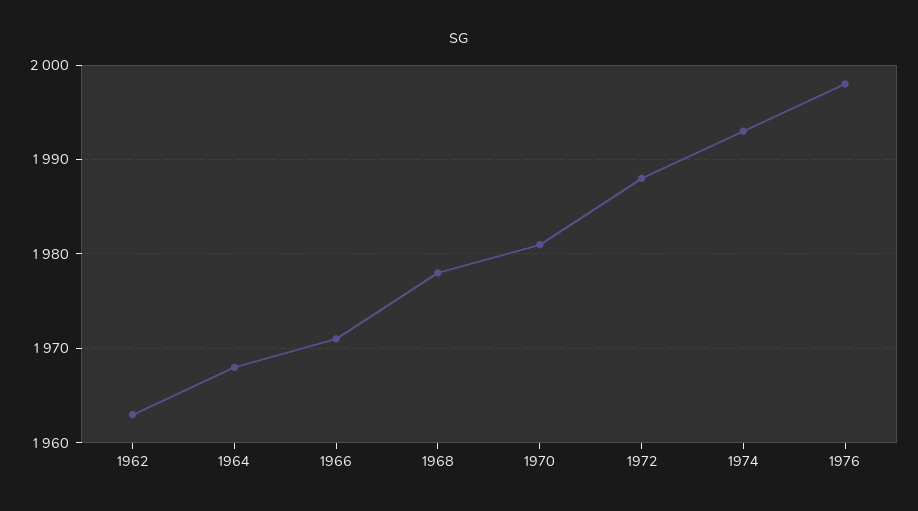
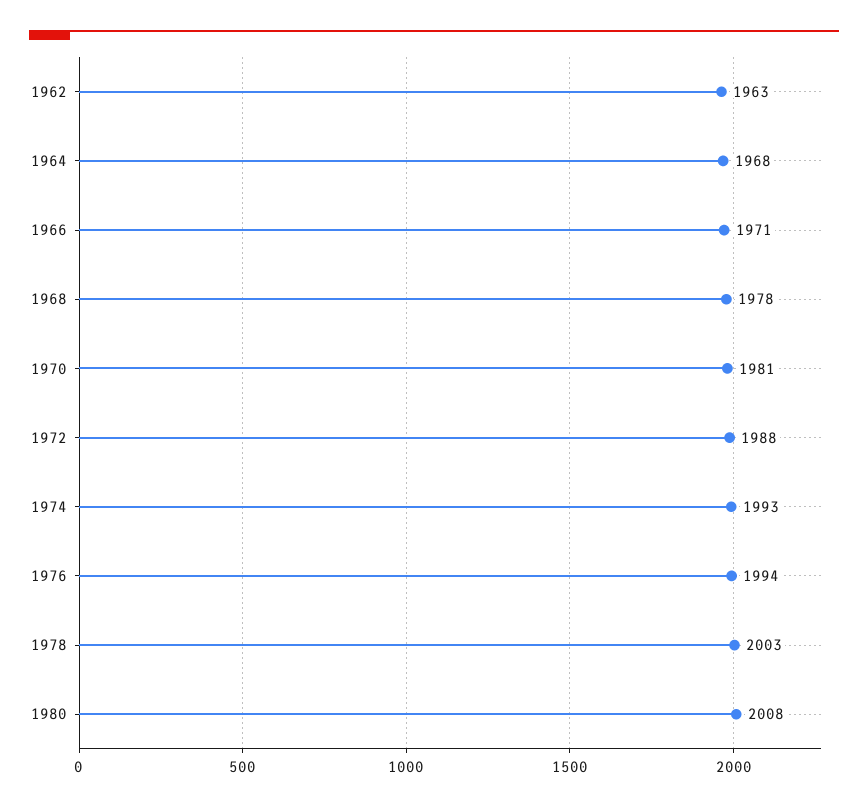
1976: 1998 -> 1994
1978: none -> 2003
1980: none -> 2008

